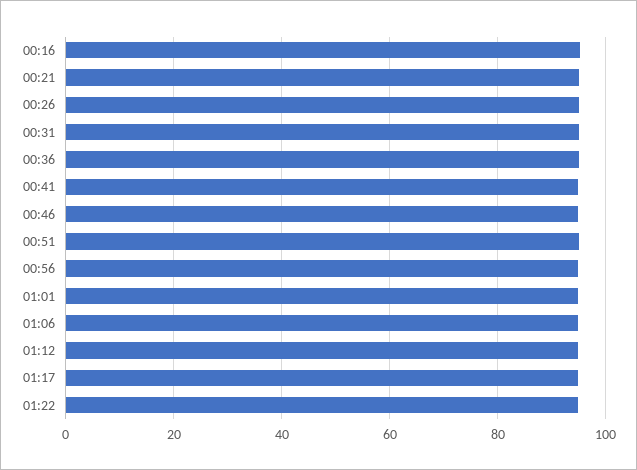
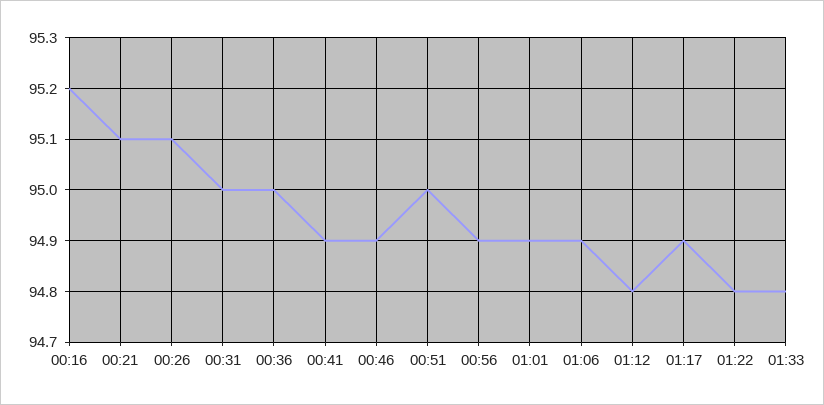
01:33: none -> 94.8

